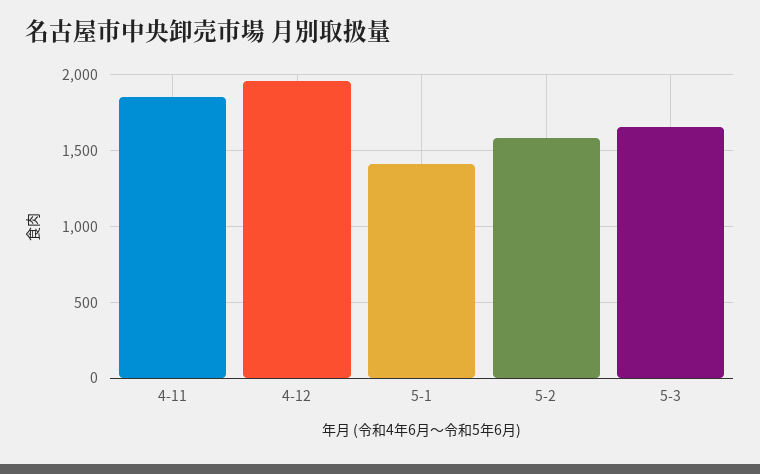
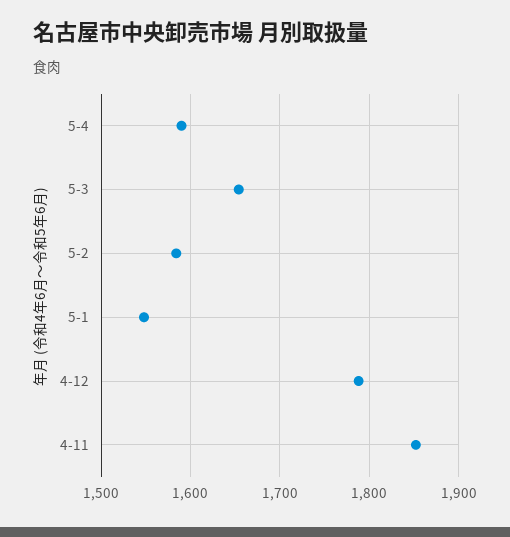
4-12: 1950 -> 1790
5-1: 1400 -> 1550
5-4: none -> 1590

